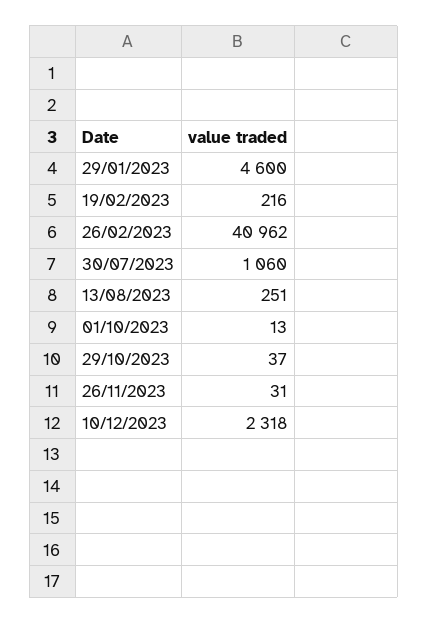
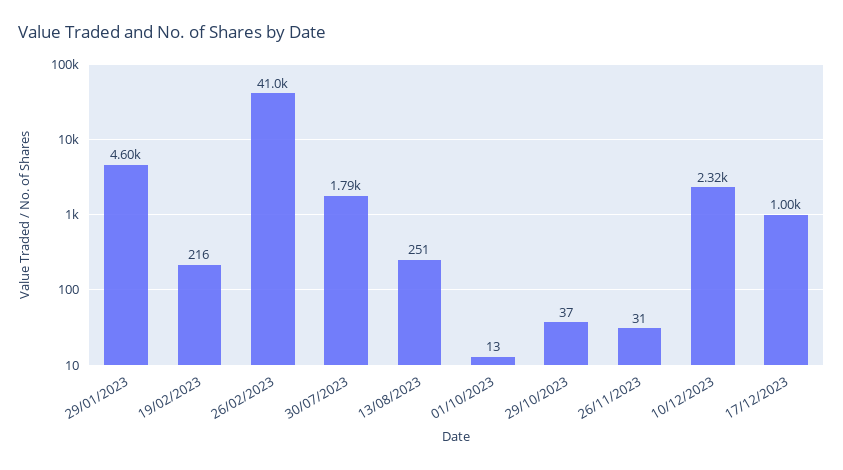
30/07/2023: 1060 -> 1790
17/12/2023: none -> 1000

